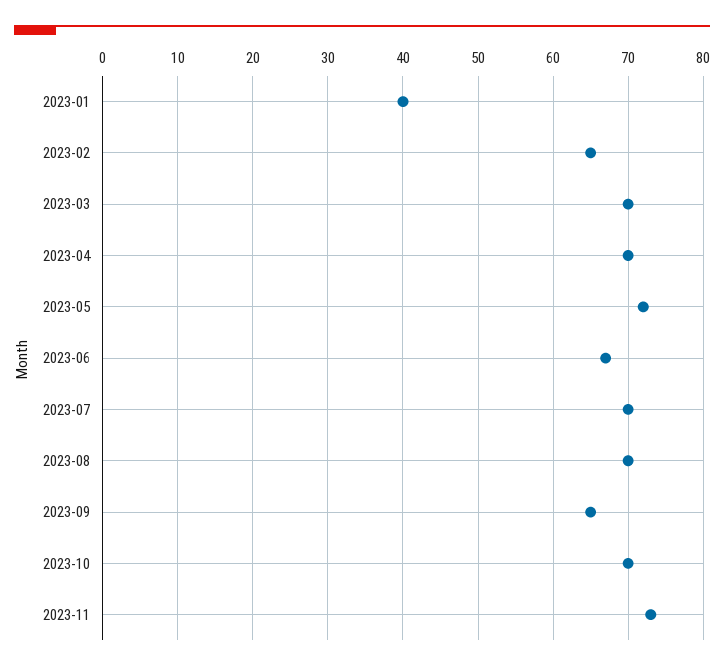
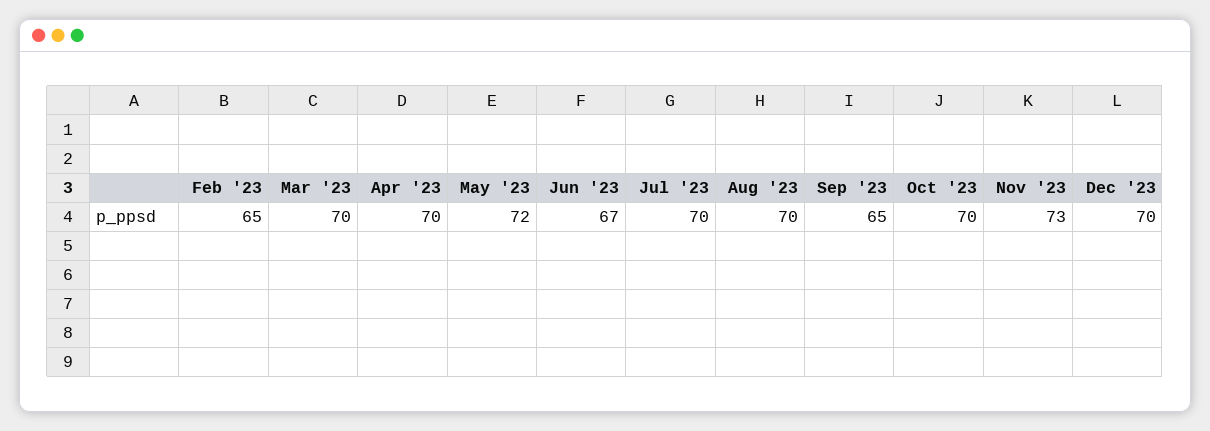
2023-01: 40 -> none
Dec '23: none -> 70

